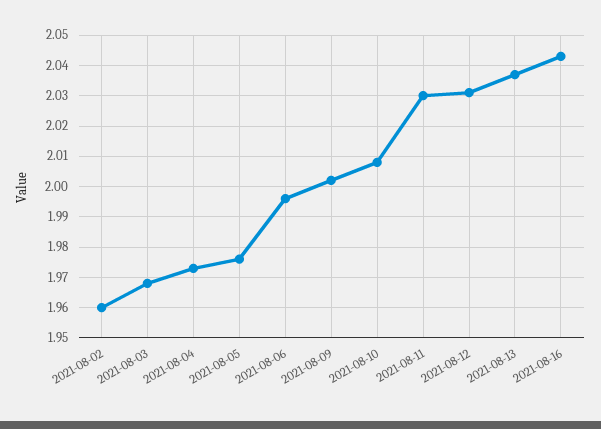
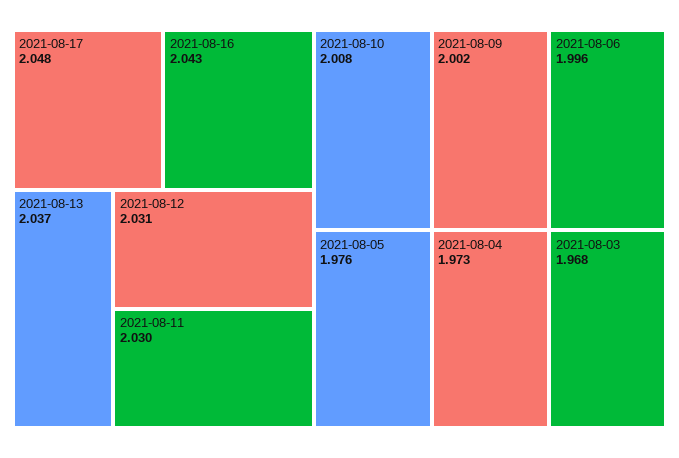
2021-08-02: 1.96 -> none
2021-08-17: none -> 2.048

